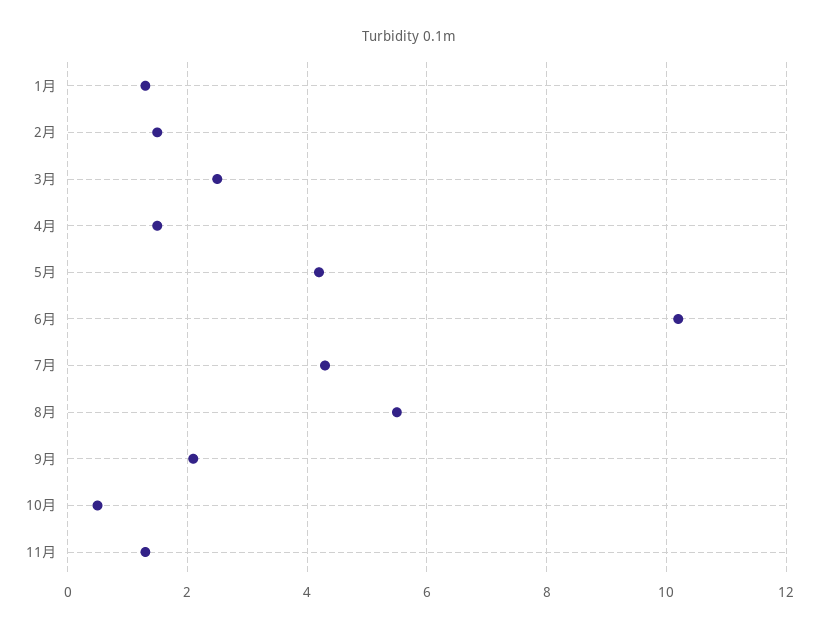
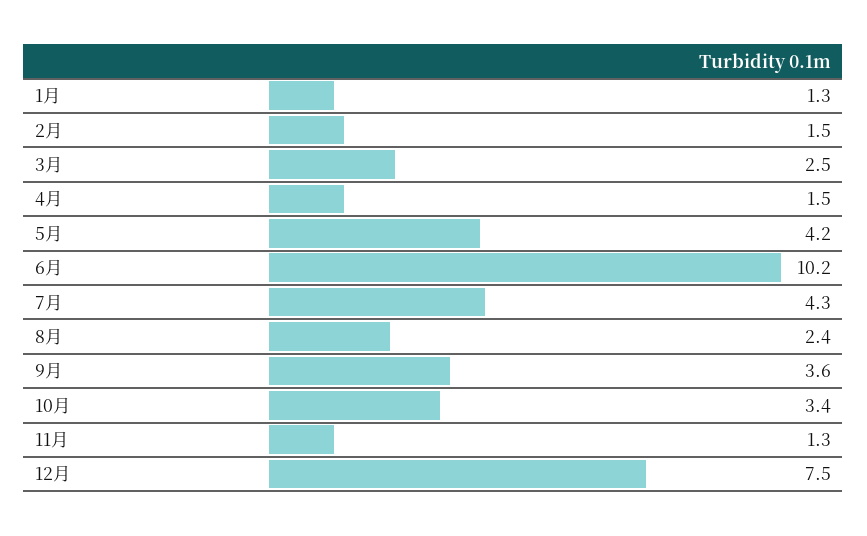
8月: 5.5 -> 2.4
9月: 2 -> 3.6
10月: 0.5 -> 3.4
12月: none -> 7.5

